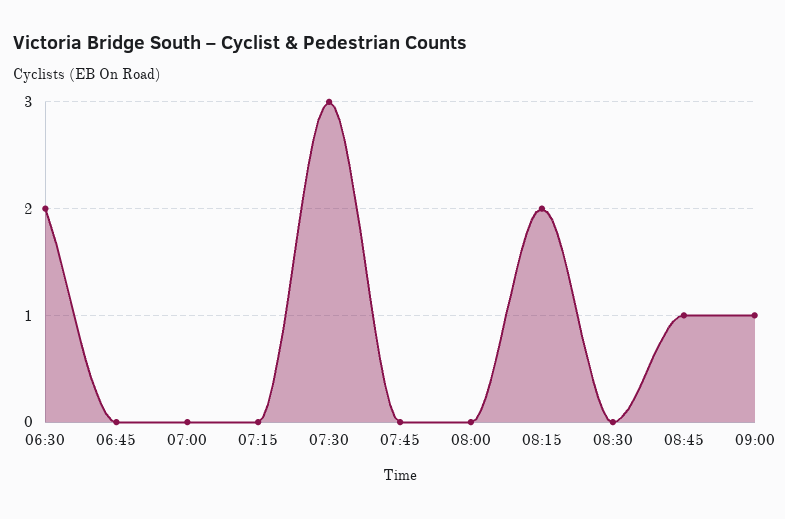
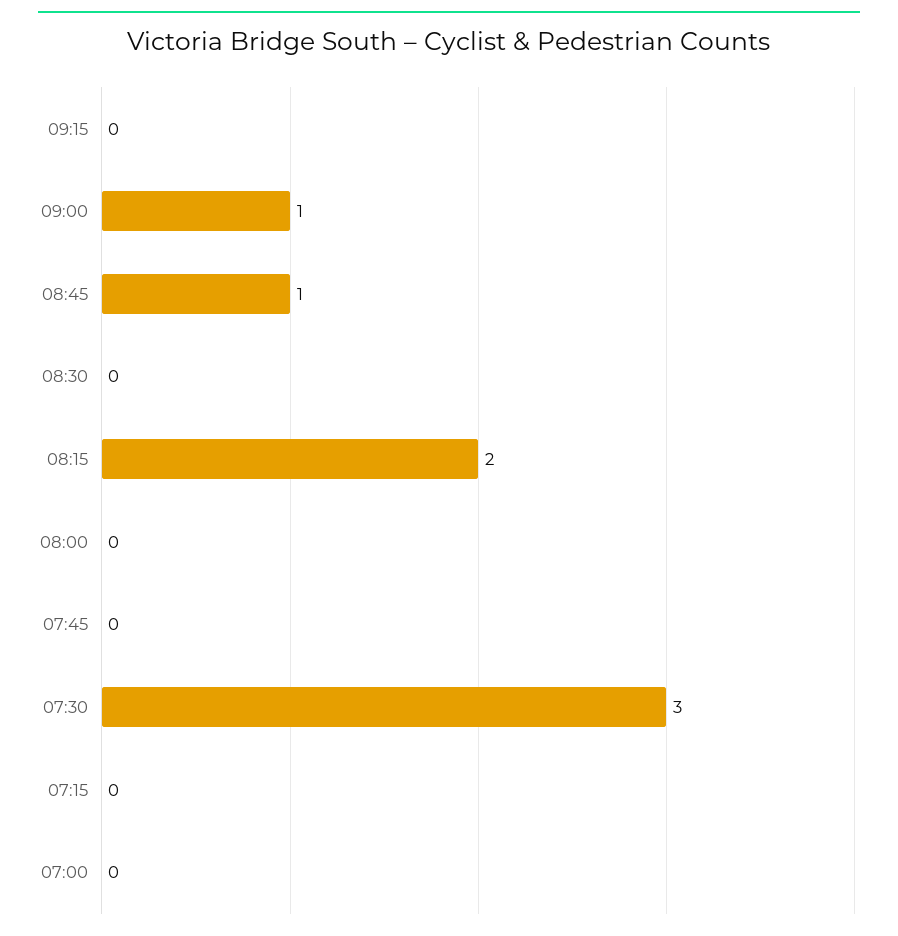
06:30: 2 -> none
06:45: 0 -> none
09:15: none -> 0

